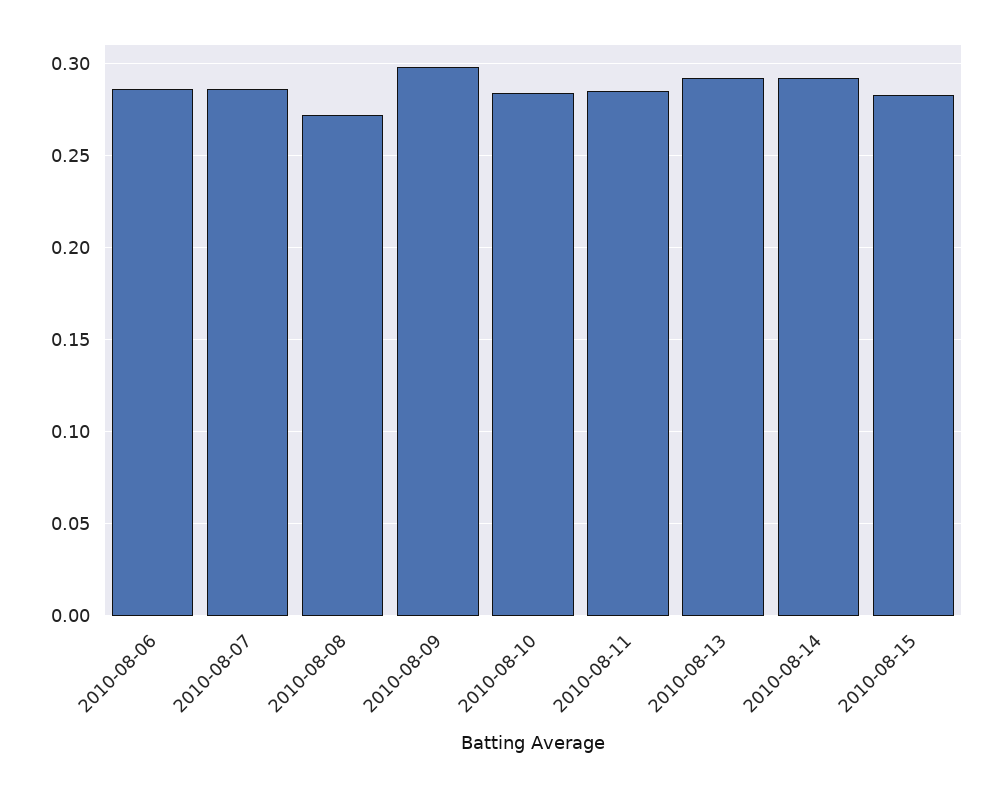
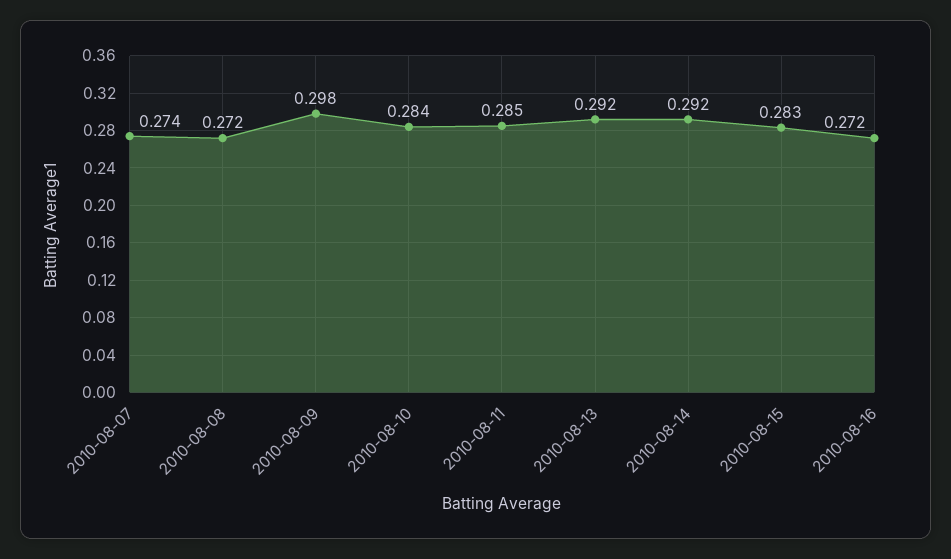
2010-08-06: 0.285 -> none
2010-08-07: 0.285 -> 0.274
2010-08-16: none -> 0.272

